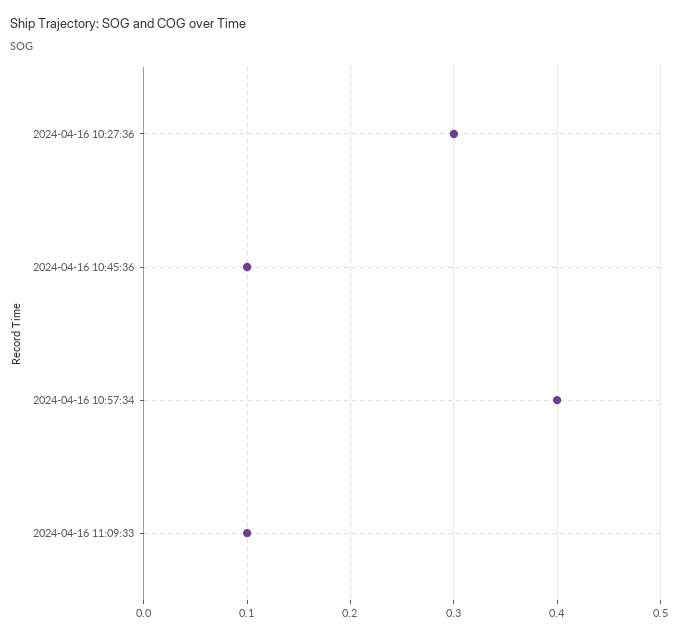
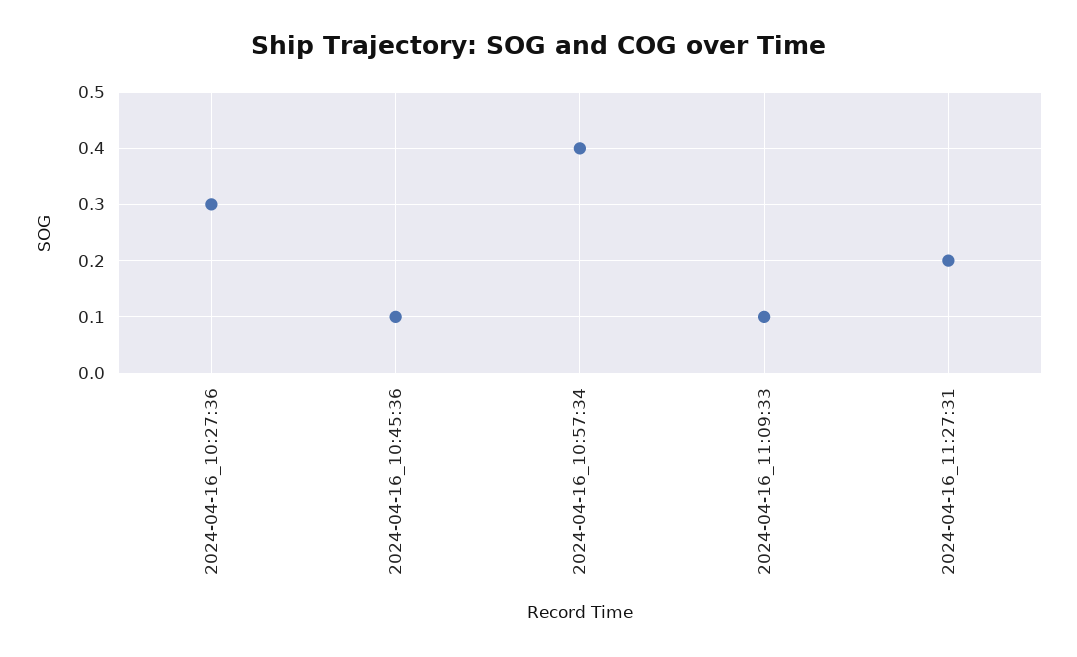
2024-04-16_11:27:31: none -> 0.2

